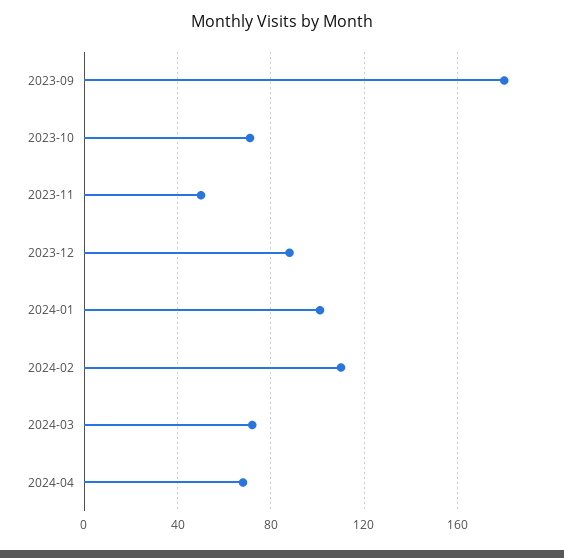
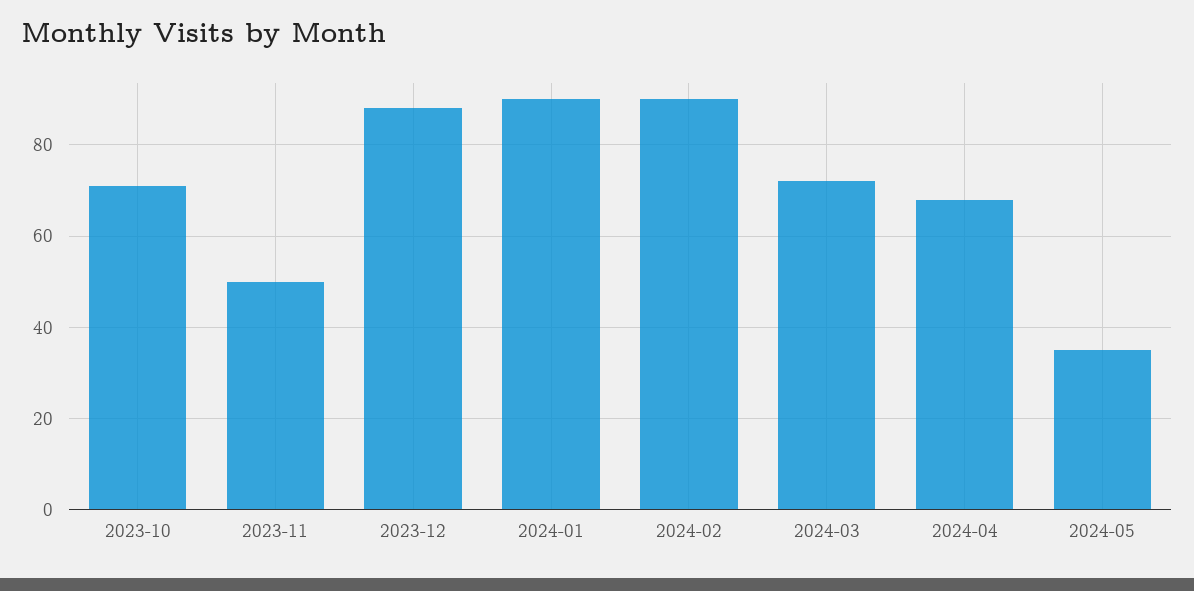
2023-09: 180 -> none
2024-01: 100 -> 90
2024-02: 110 -> 90
2024-05: none -> 35

